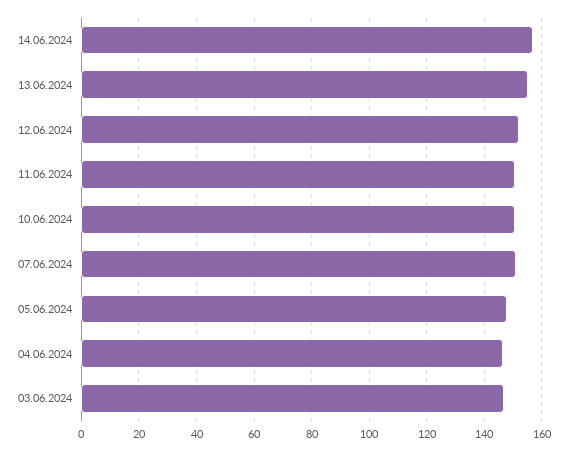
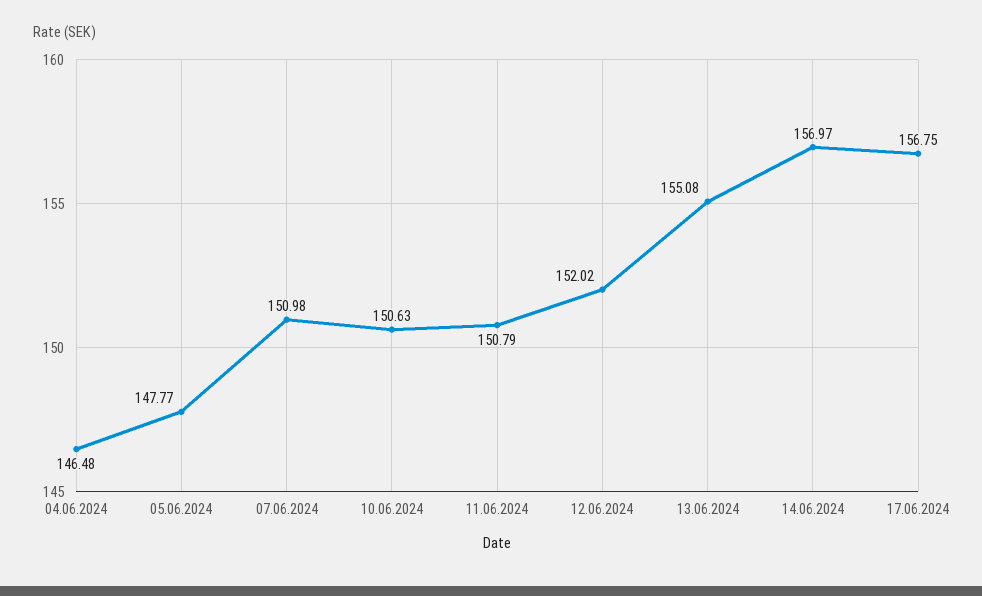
03.06.2024: 147.5 -> none
17.06.2024: none -> 156.75

